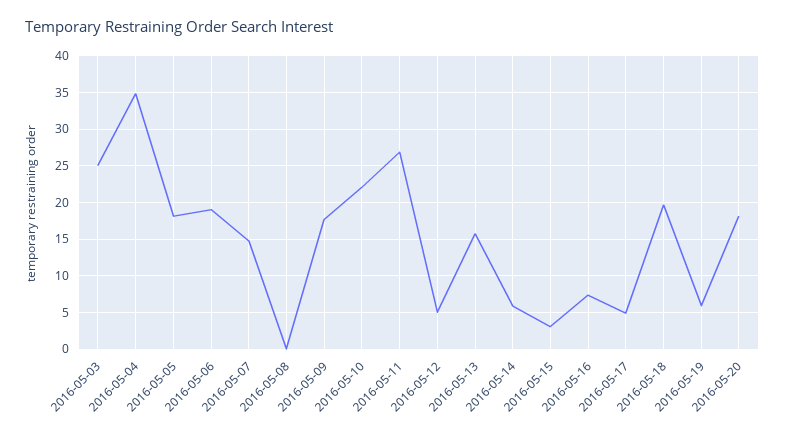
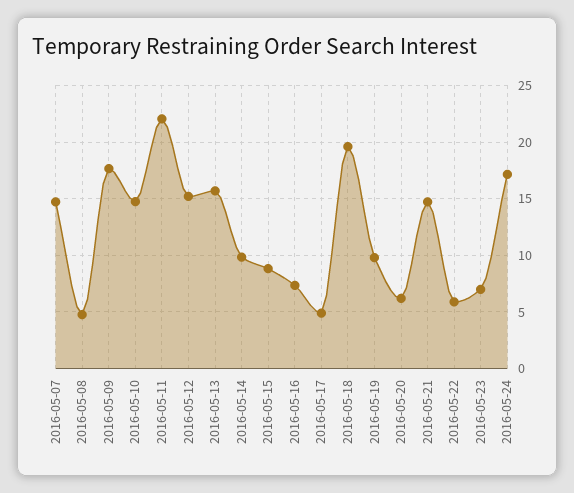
2016-05-03: 25 -> none
2016-05-04: 35 -> none
2016-05-05: 18 -> none
2016-05-06: 19 -> none
2016-05-08: 0 -> 5
2016-05-10: 22 -> 15
2016-05-11: 27 -> 22
2016-05-12: 5 -> 15
2016-05-14: 6 -> 10
2016-05-15: 3 -> 9
2016-05-19: 6 -> 10
2016-05-20: 18 -> 6
2016-05-21: none -> 15
2016-05-22: none -> 6
2016-05-23: none -> 7
2016-05-24: none -> 17

